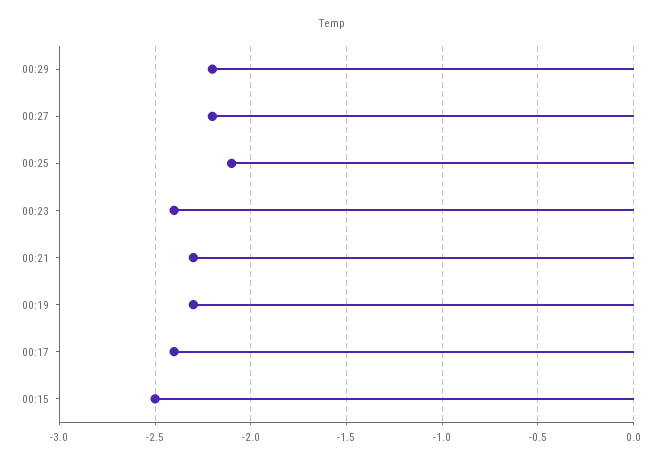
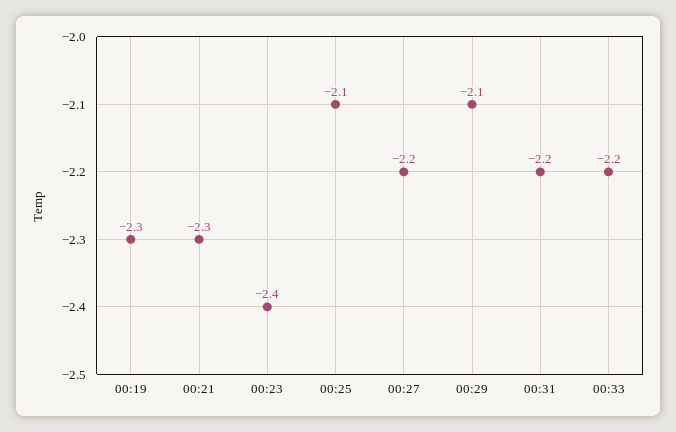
00:29: -2.2 -> -2.1
00:17: -2.4 -> none
00:15: -2.5 -> none
00:31: none -> -2.2
00:33: none -> -2.2

